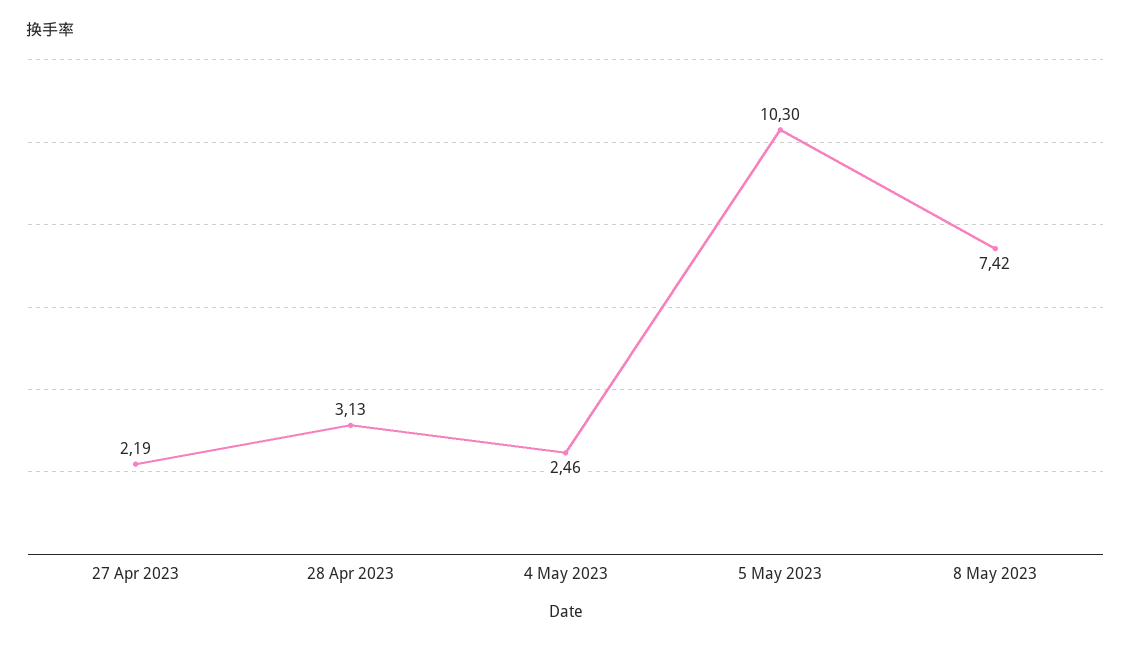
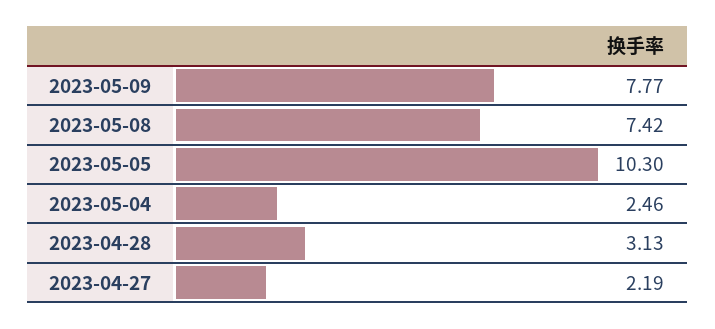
2023-05-09: none -> 7.77

